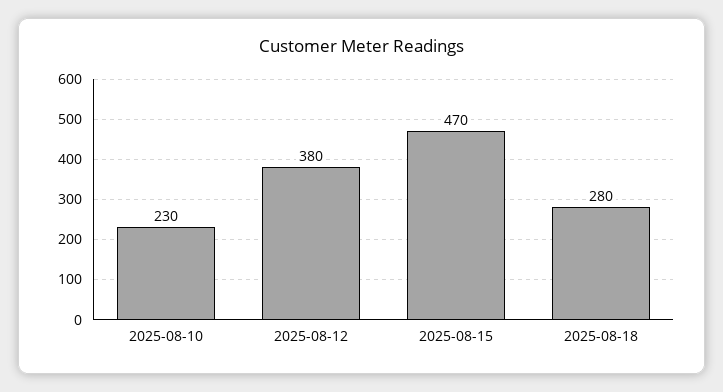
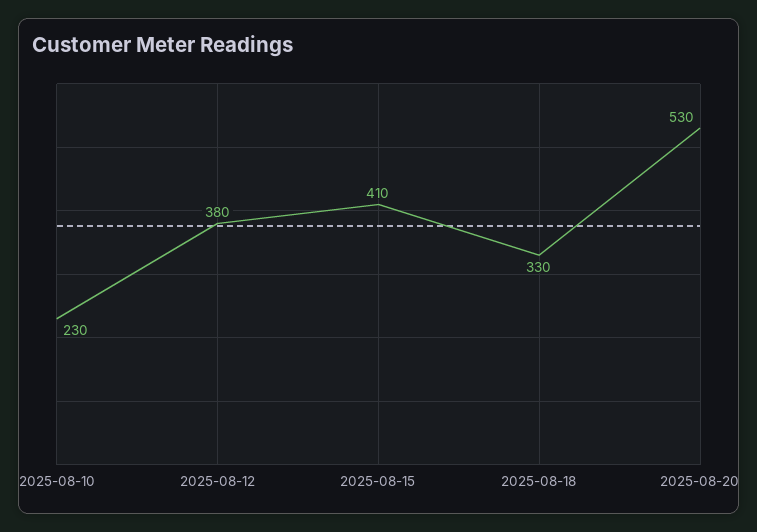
2025-08-15: 470 -> 410
2025-08-18: 280 -> 330
2025-08-20: none -> 530

